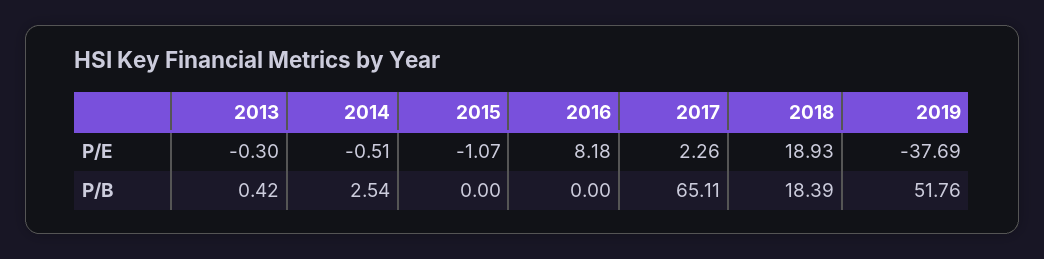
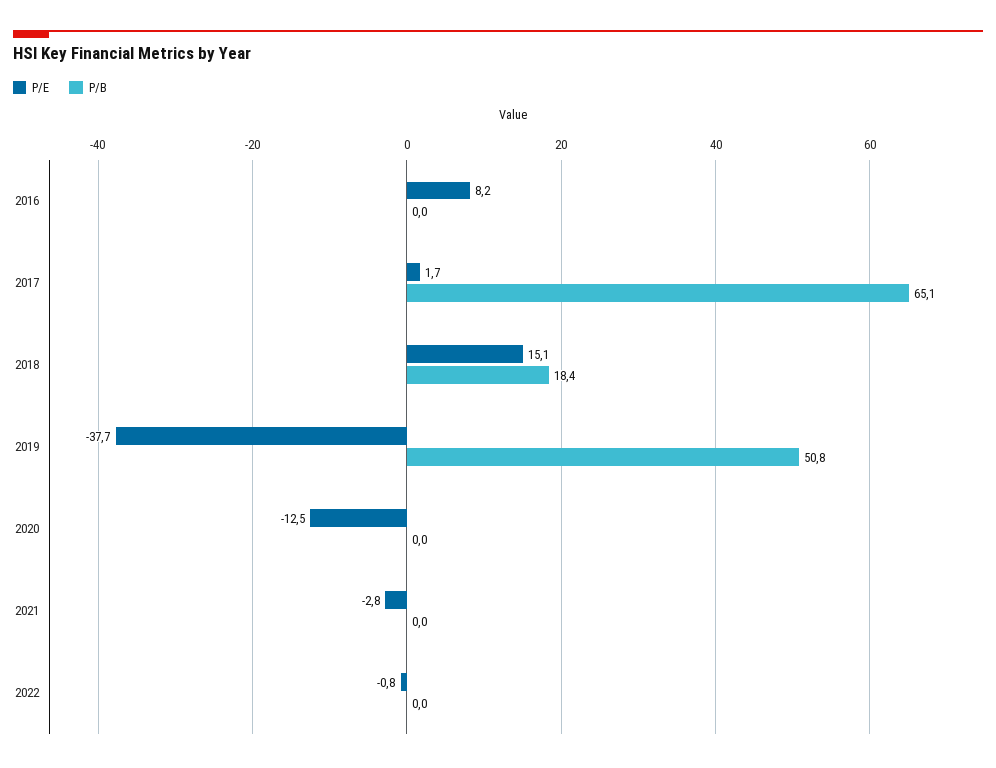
P/E, 2013: -0.3 -> none
P/E, 2014: -0.51 -> none
P/E, 2015: -1.07 -> none
P/E, 2017: 2.26 -> 1.7
P/E, 2018: 18.93 -> 15.1
P/B, 2013: 0.42 -> none
P/B, 2014: 2.54 -> none
P/B, 2015: 0 -> none
P/B, 2019: 51.76 -> 50.8
P/E, 2020: none -> -12.5
P/B, 2020: none -> 0
P/E, 2021: none -> -2.8
P/B, 2021: none -> 0
P/E, 2022: none -> -0.8
P/B, 2022: none -> 0

